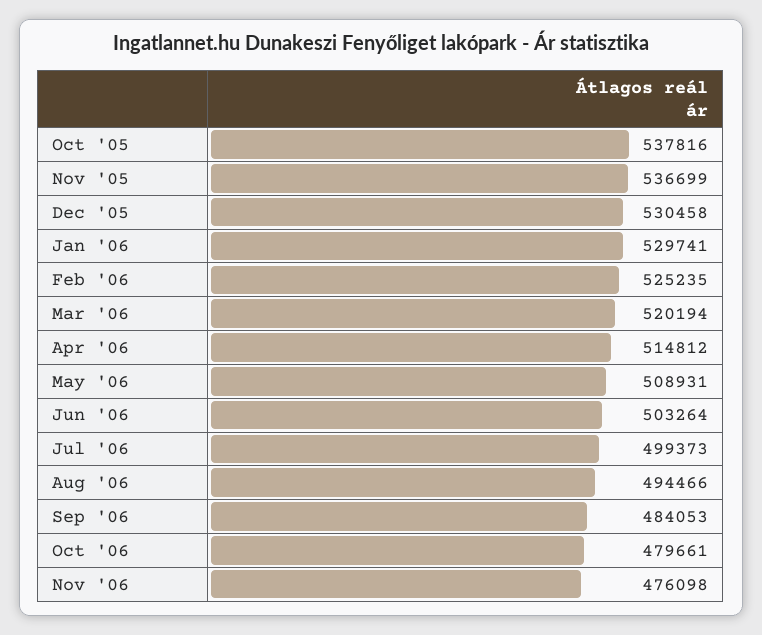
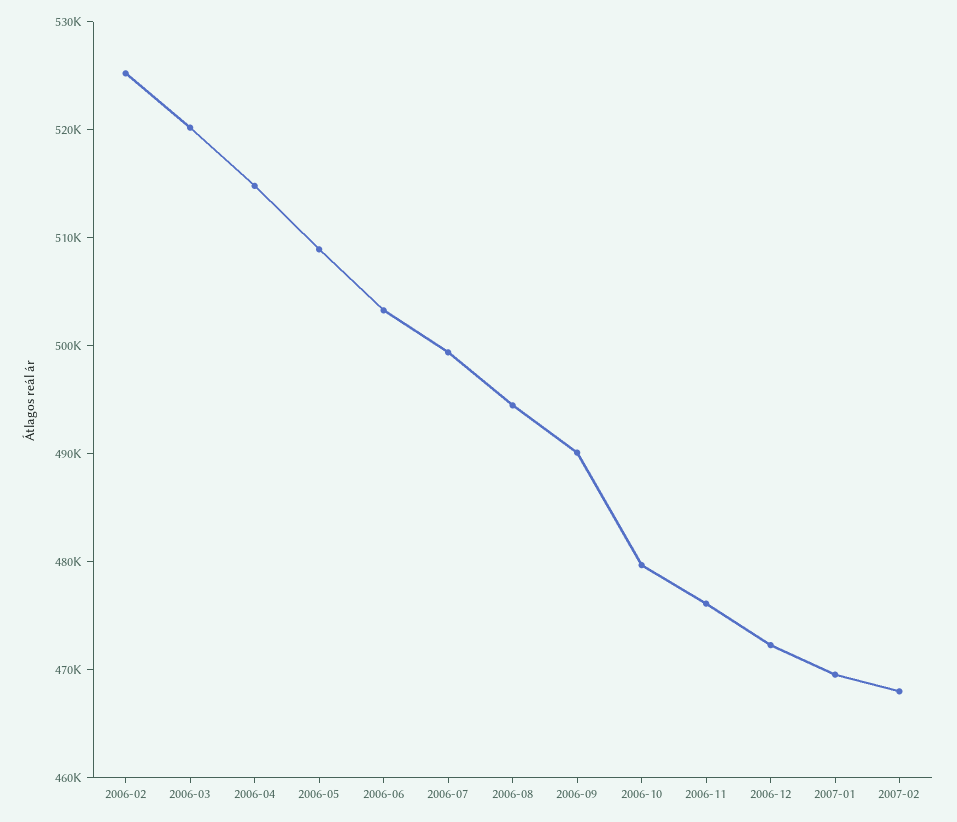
Oct '05: 537816 -> none
Nov '05: 536699 -> none
Dec '05: 530458 -> none
Jan '06: 529741 -> none
Sep '06: 484053 -> 490000
2006-12: none -> 472000
2007-01: none -> 470000
2007-02: none -> 468000

